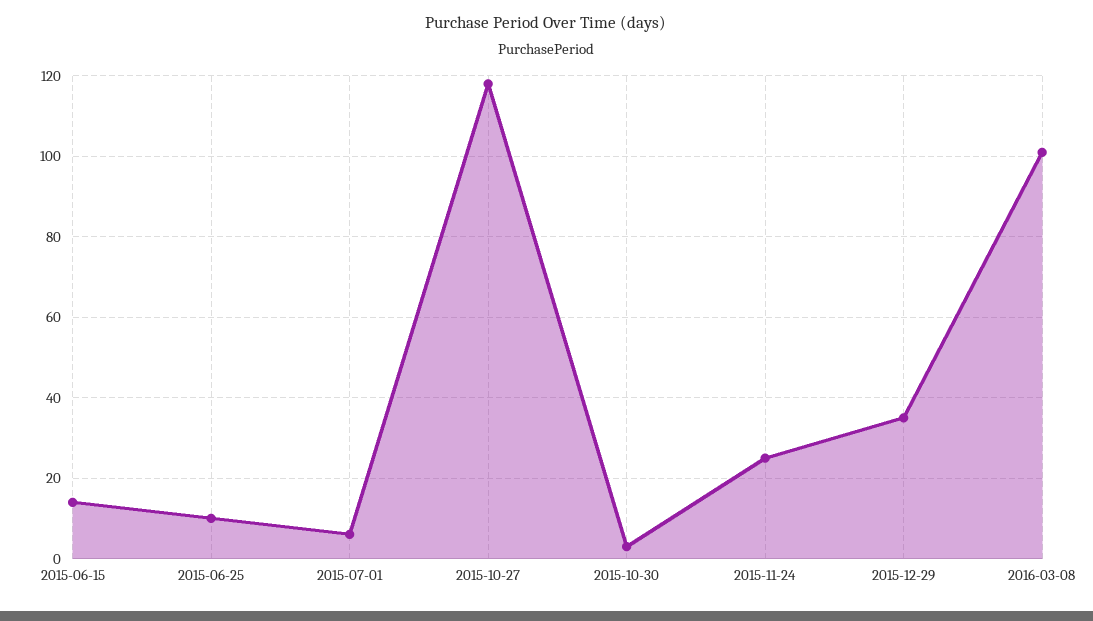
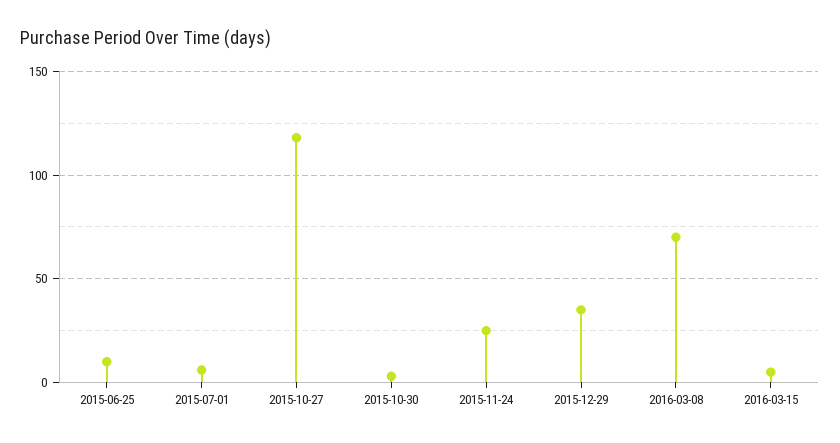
2015-06-15: 15 -> none
2016-03-08: 100 -> 70
2016-03-15: none -> 5

